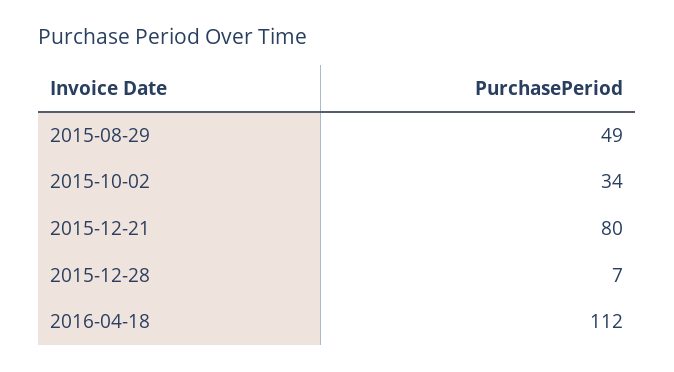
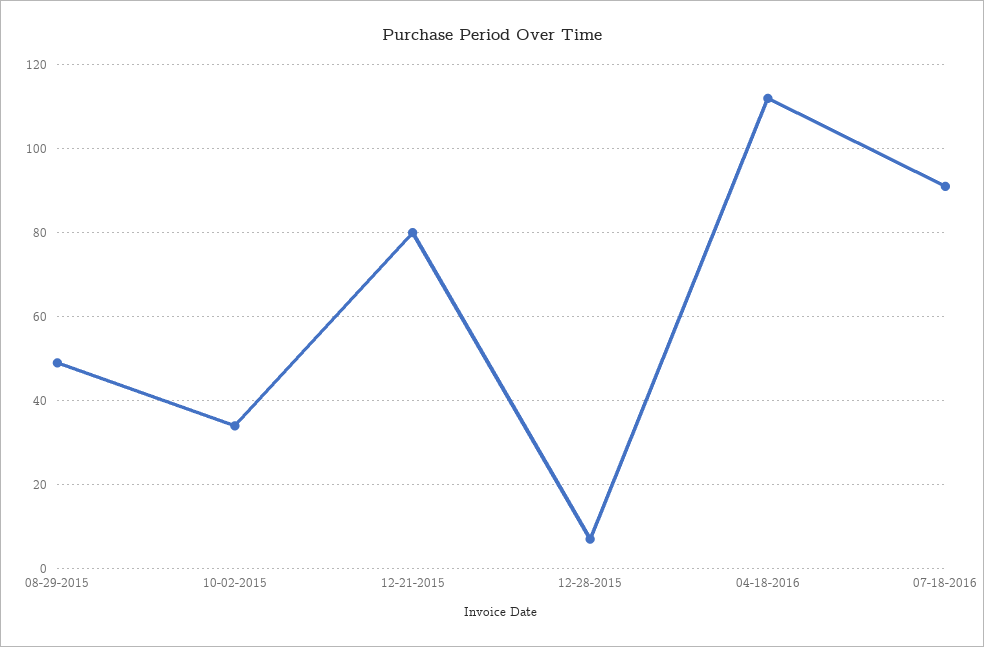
07-18-2016: none -> 90

